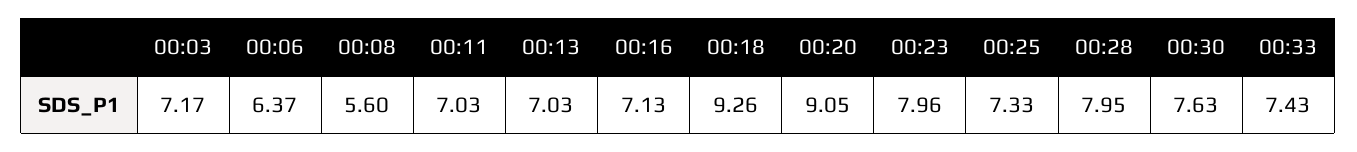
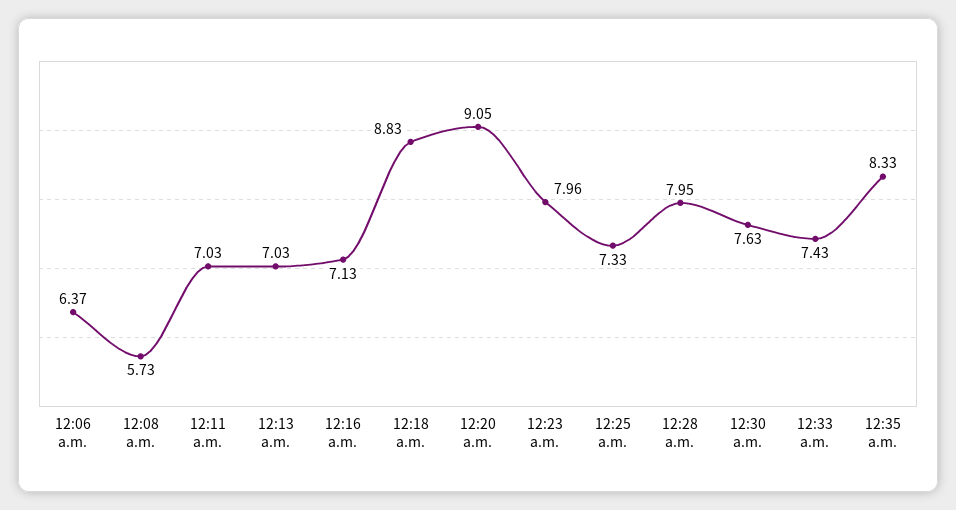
00:03: 7.17 -> none
00:08: 5.6 -> 5.73
00:18: 9.26 -> 8.83
12:35 a.m.: none -> 8.33

